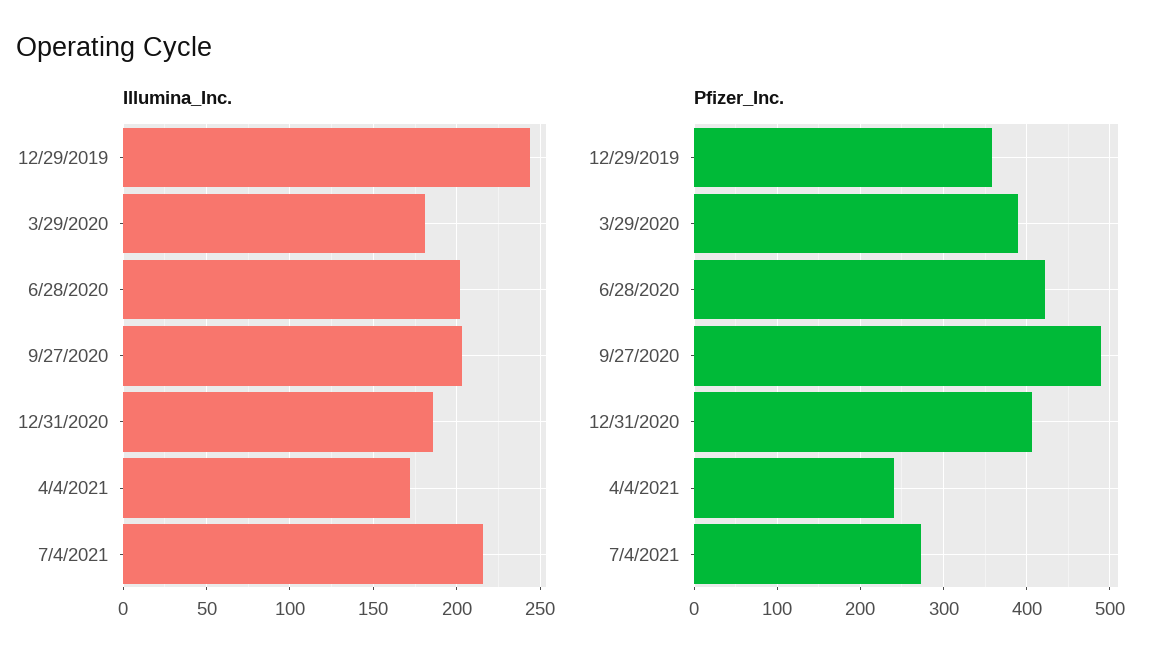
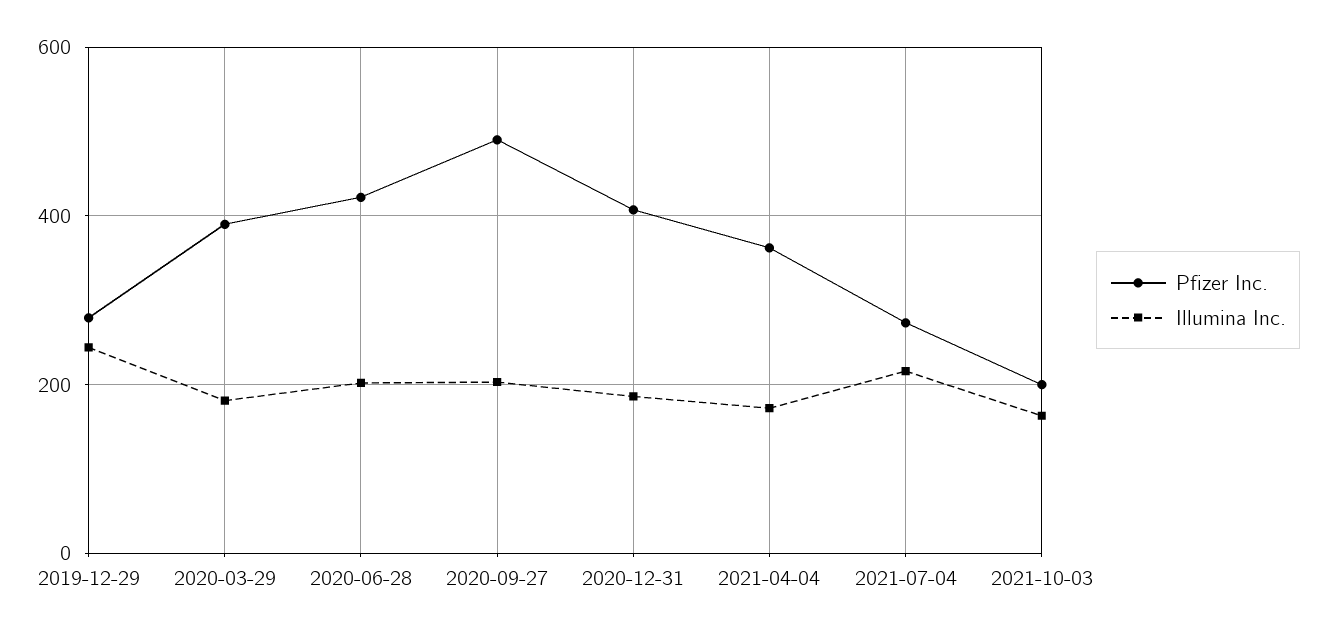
Pfizer_Inc., 12/29/2019: 360 -> 280
Pfizer_Inc., 4/4/2021: 240 -> 360
Pfizer_Inc., 2021-10-03: none -> 200
Illumina_Inc., 2021-10-03: none -> 160

